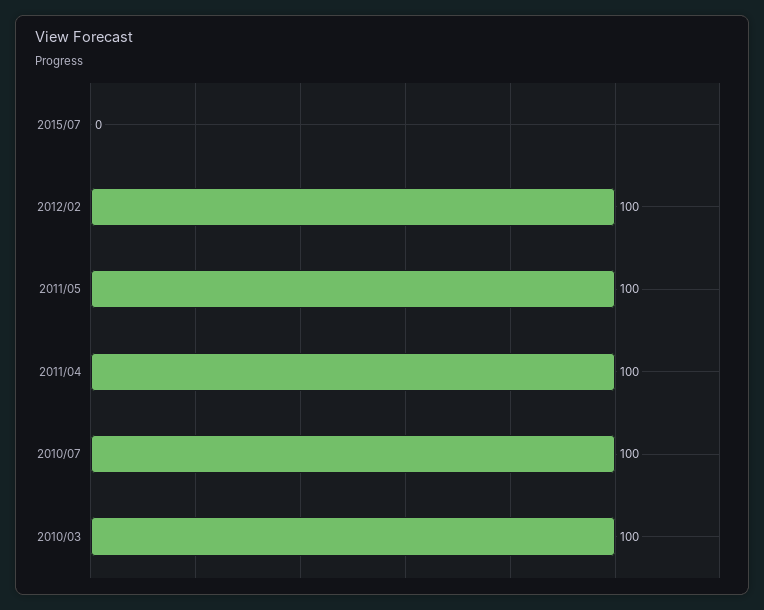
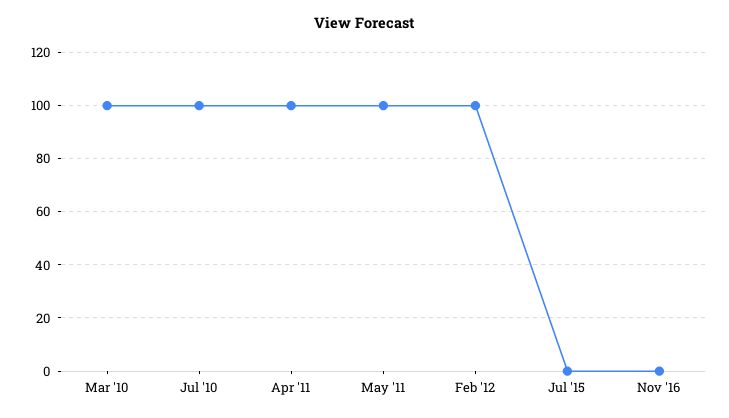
Nov '16: none -> 0

